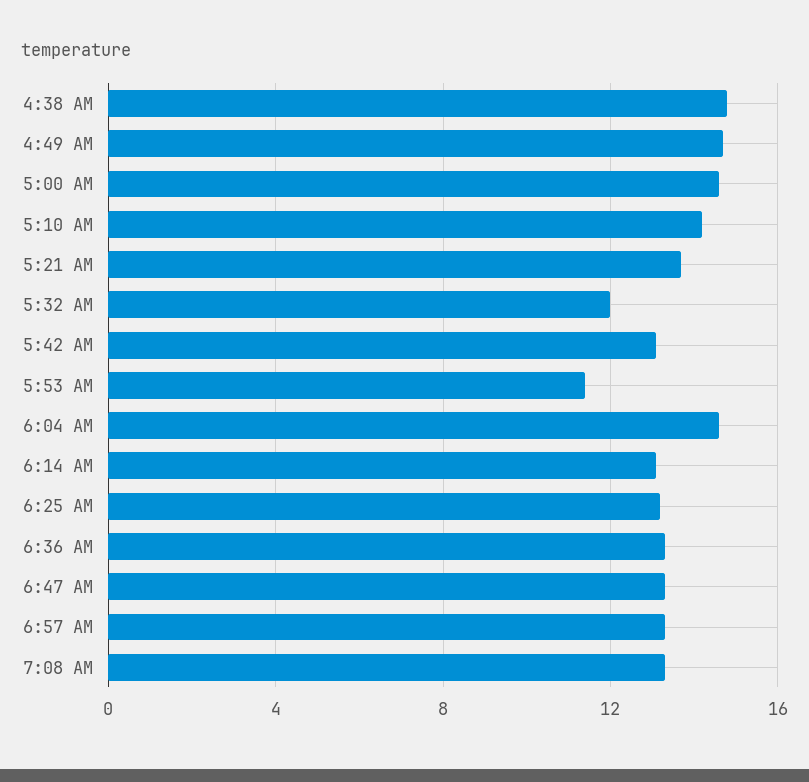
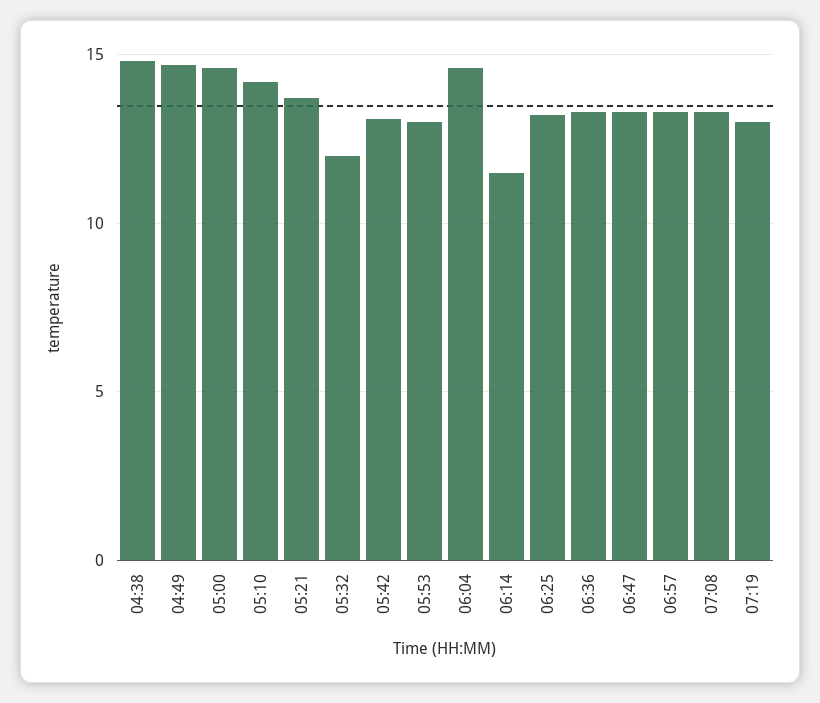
5:53 AM: 11.5 -> 13
6:14 AM: 13 -> 11.5
07:19: none -> 13

